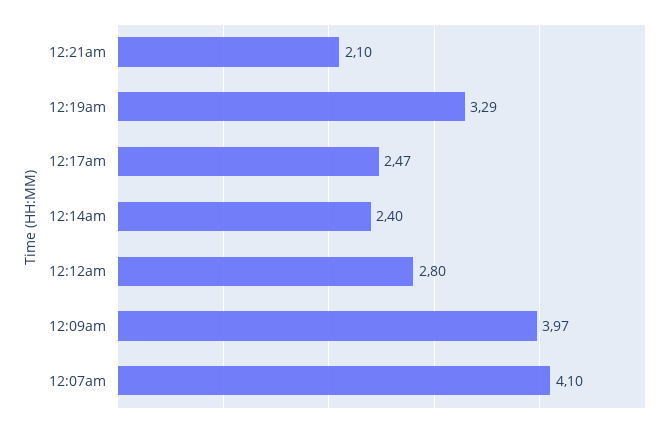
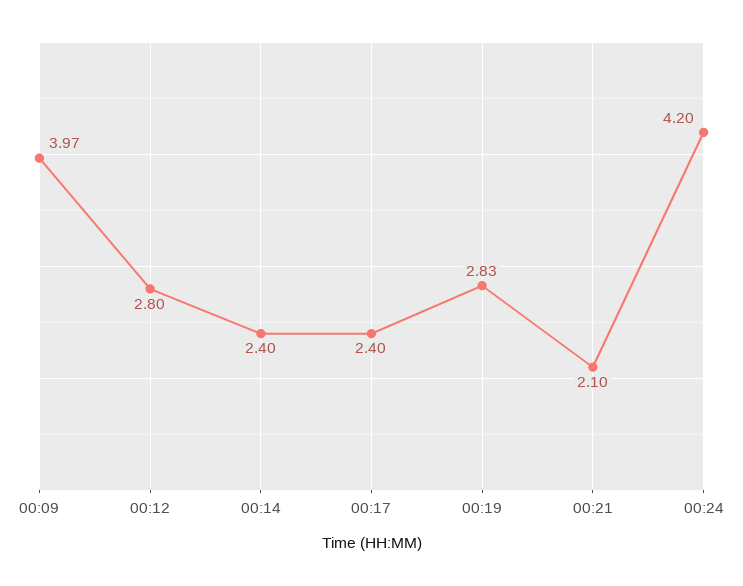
12:19am: 3.29 -> 2.83
12:17am: 2.47 -> 2.4
12:07am: 4.1 -> none
00:24: none -> 4.2

